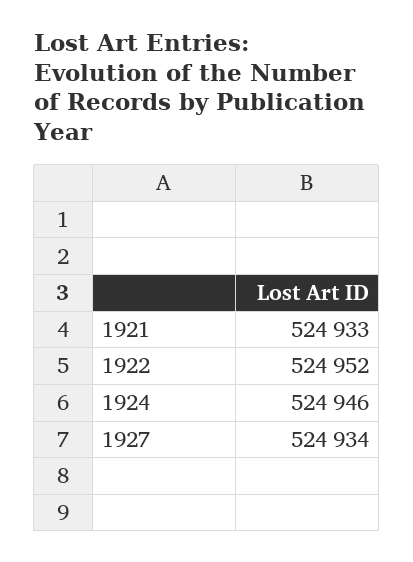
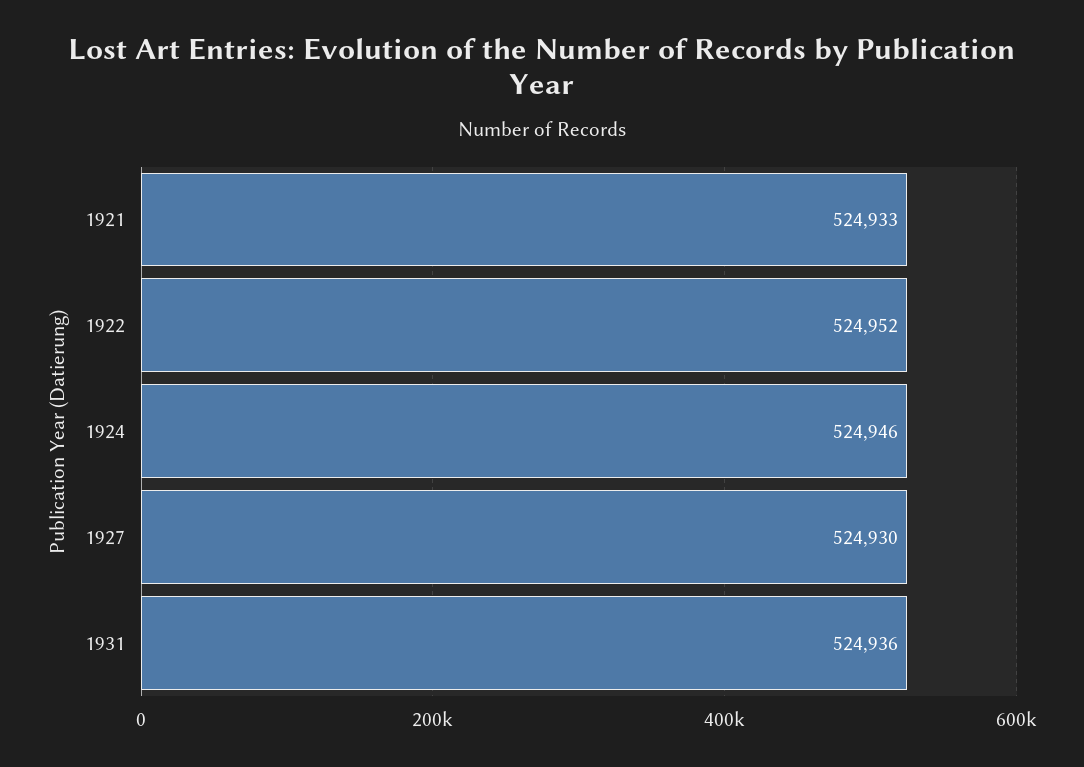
1927: 524934 -> 524930
1931: none -> 524936

